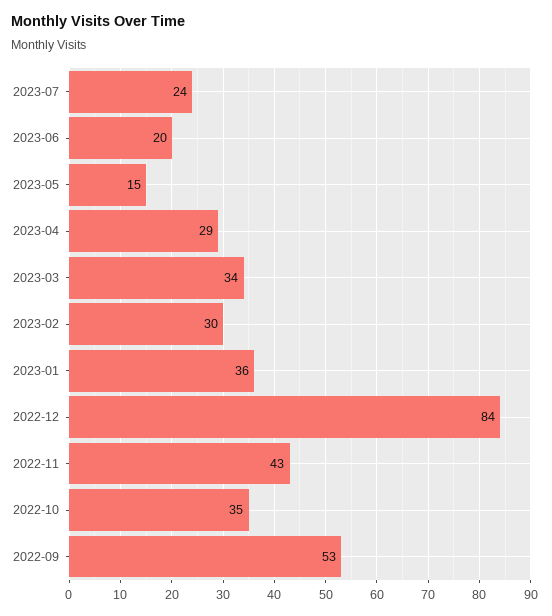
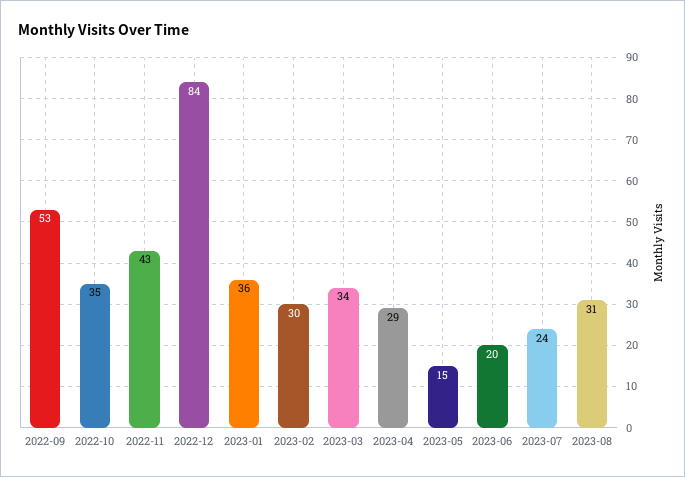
2023-08: none -> 31

